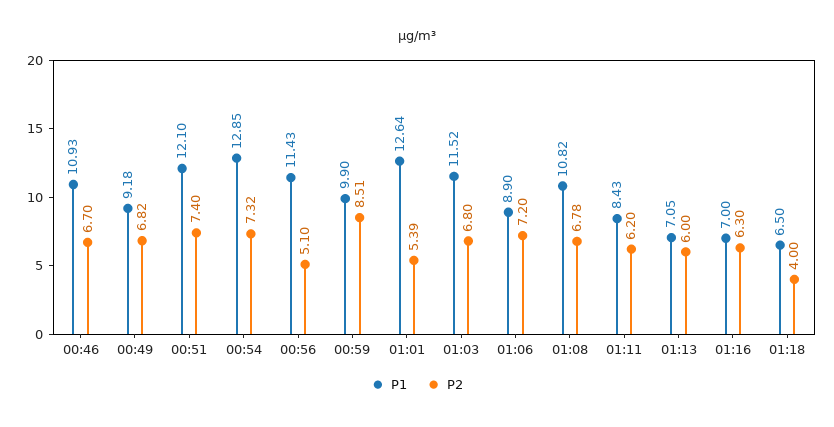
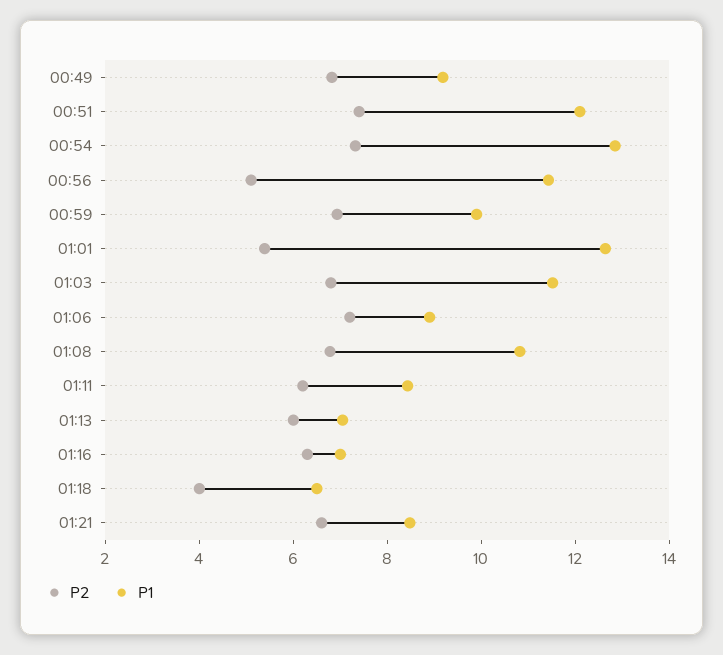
P1, 00:46: 10.93 -> none
P2, 00:46: 6.7 -> none
P2, 00:59: 8.51 -> 7
P2, 01:21: none -> 6.5
P1, 01:21: none -> 8.5

